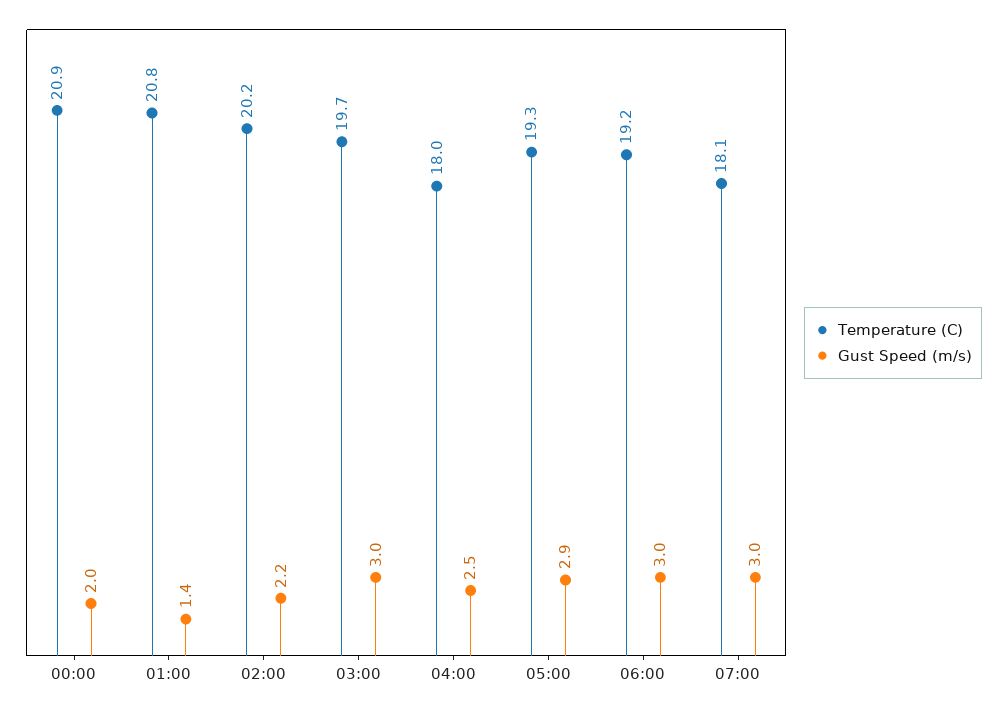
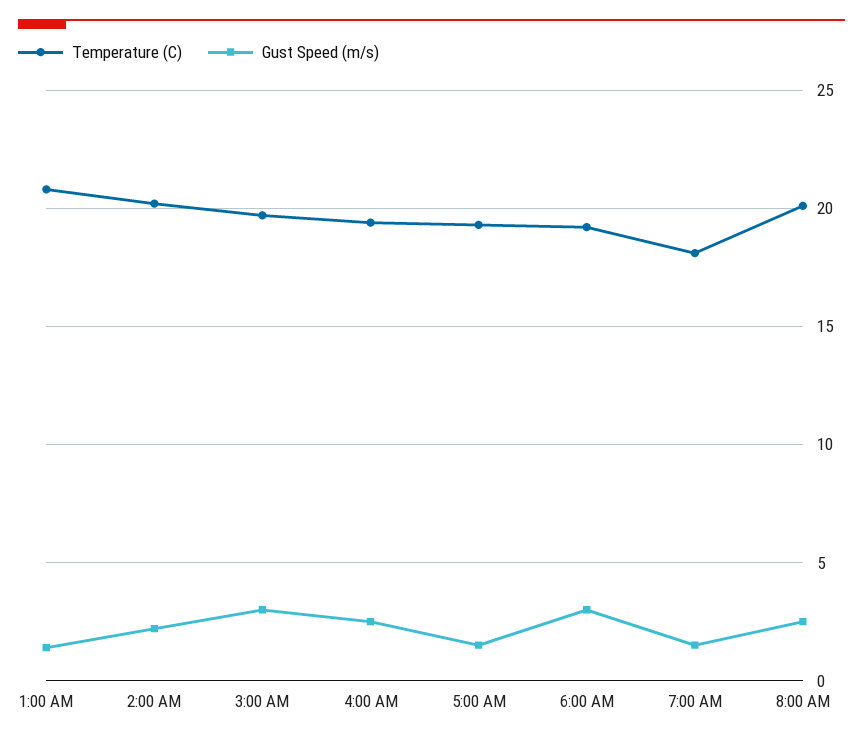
Temperature (C), 00:00: 20.9 -> none
Gust Speed (m/s), 00:00: 2 -> none
Temperature (C), 04:00: 18 -> 19.5
Gust Speed (m/s), 05:00: 2.9 -> 1.5
Gust Speed (m/s), 07:00: 3 -> 1.5
Temperature (C), 8:00 AM: none -> 20
Gust Speed (m/s), 8:00 AM: none -> 2.5

